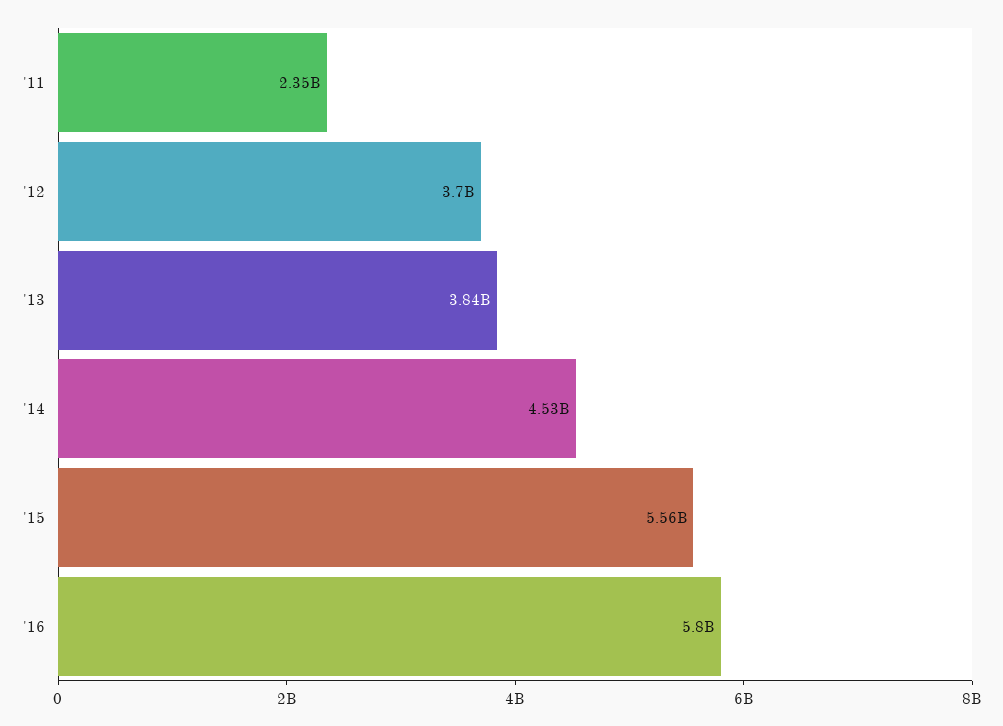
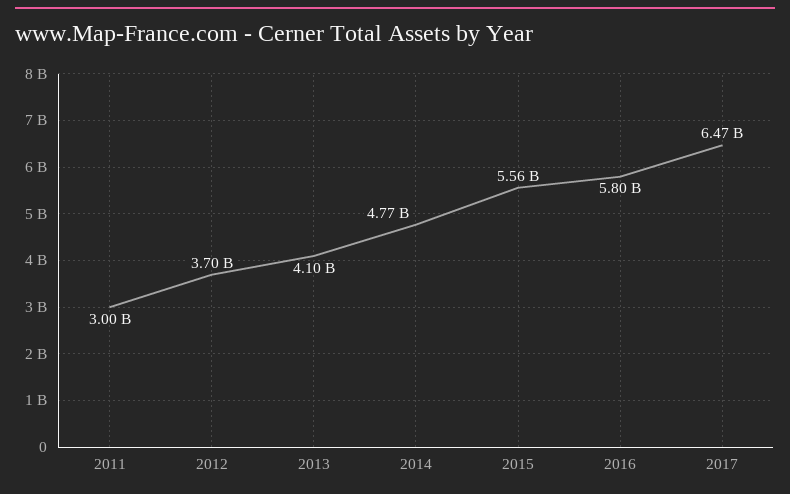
'11: 2350000000 -> 3000000000
'13: 3840000000 -> 4100000000
'14: 4530000000 -> 4770000000
2017: none -> 6470000000

